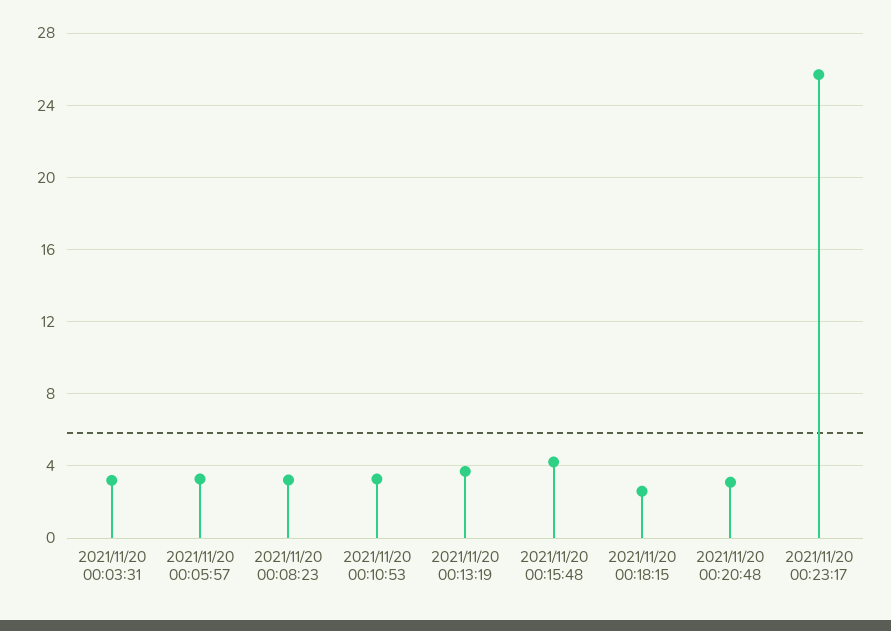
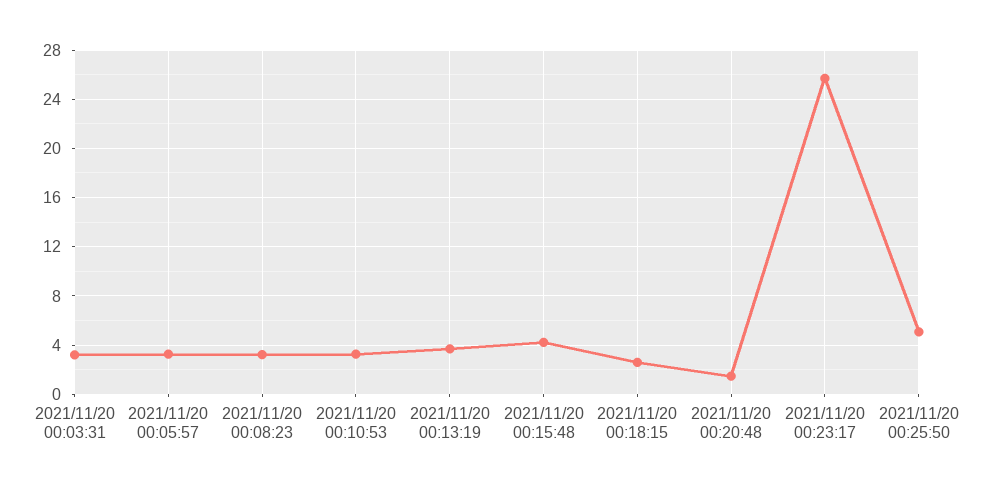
2021/11/20 00:20:48: 3 -> 1.5
2021/11/20 00:25:50: none -> 5

